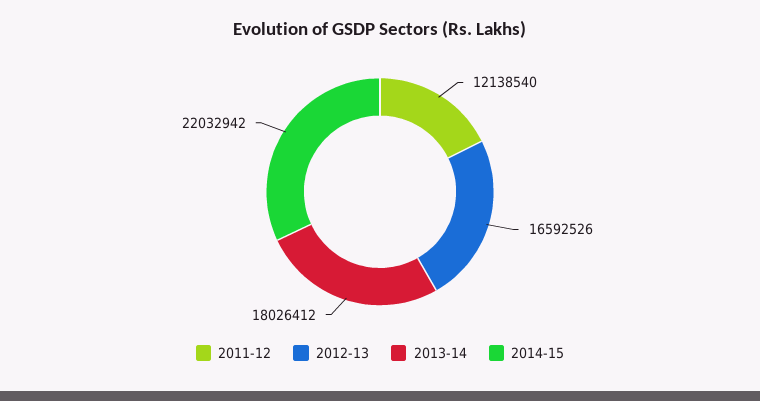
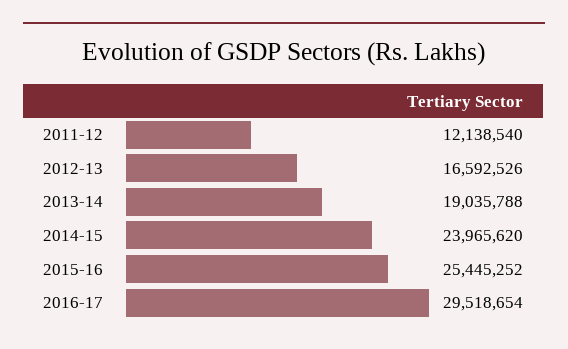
2013-14: 18026412 -> 19035788
2014-15: 22032942 -> 23965620
2015-16: none -> 25445252
2016-17: none -> 29518654

